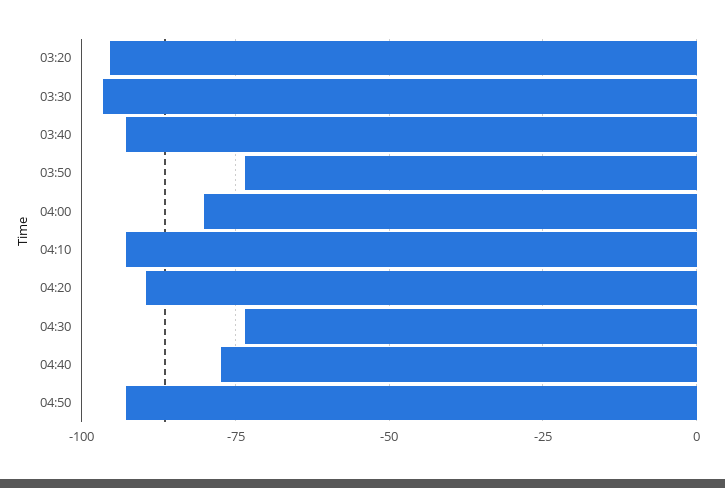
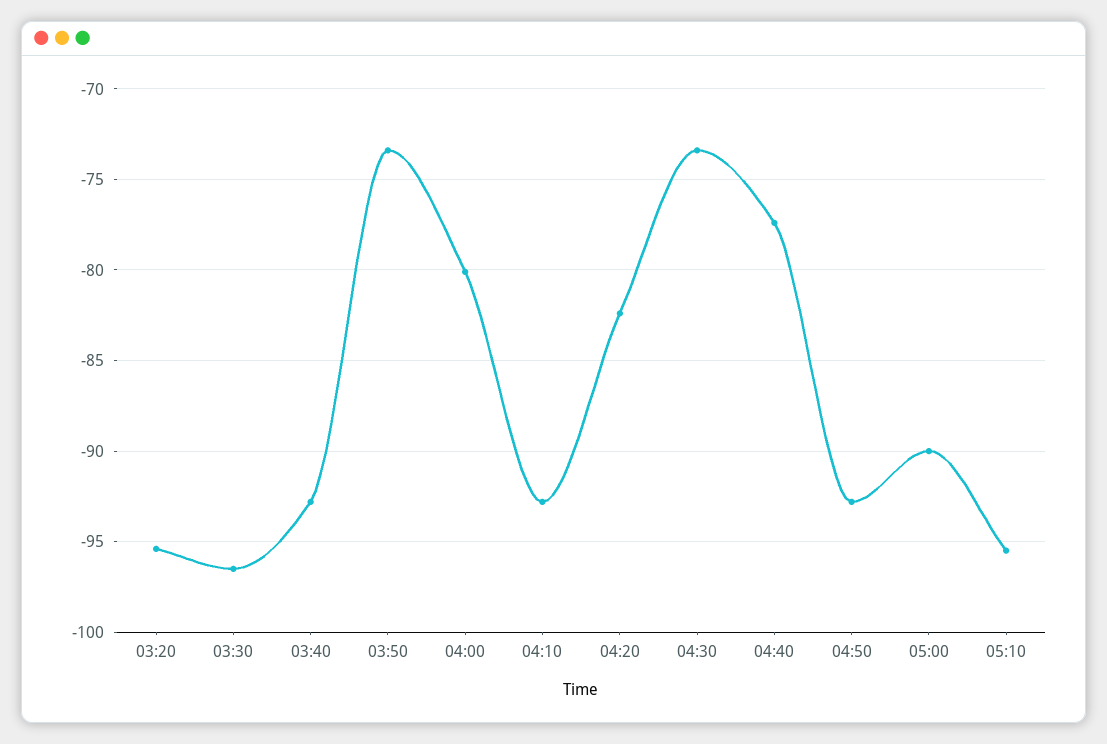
04:20: -90 -> -82.5
05:00: none -> -90
05:10: none -> -95.5

